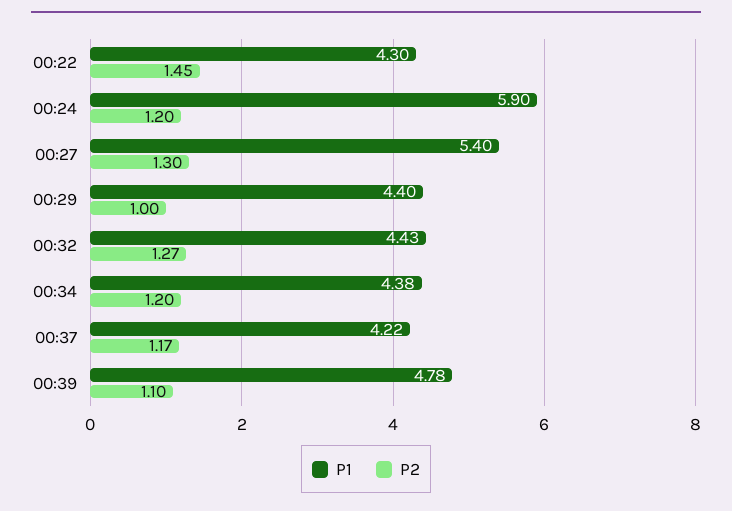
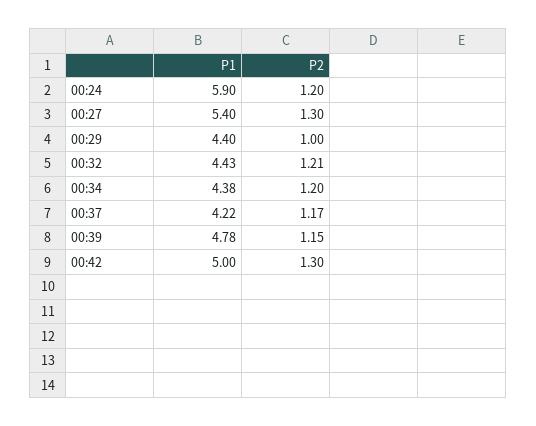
P1, 00:22: 4.3 -> none
P2, 00:22: 1.45 -> none
P2, 00:32: 1.27 -> 1.21
P2, 00:39: 1.1 -> 1.15
P1, 00:42: none -> 5
P2, 00:42: none -> 1.3

